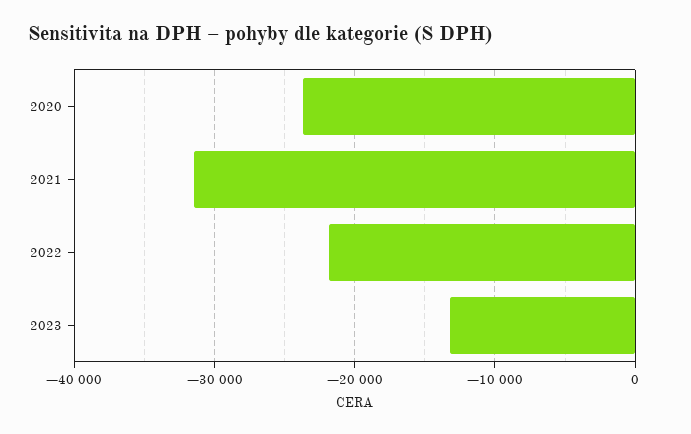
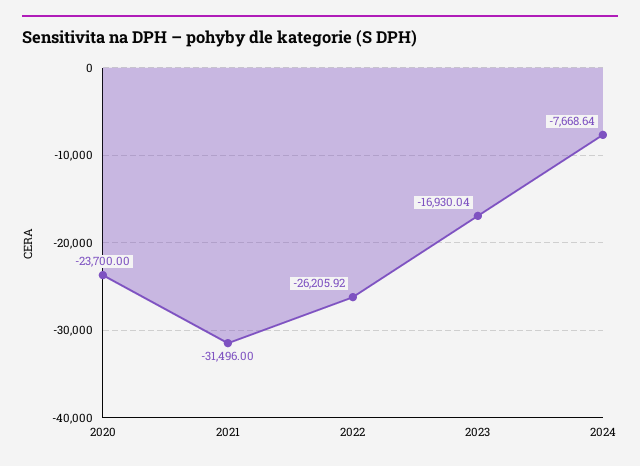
2022: -22000 -> -26205.92
2023: -13000 -> -16930.04
2024: none -> -7668.64

